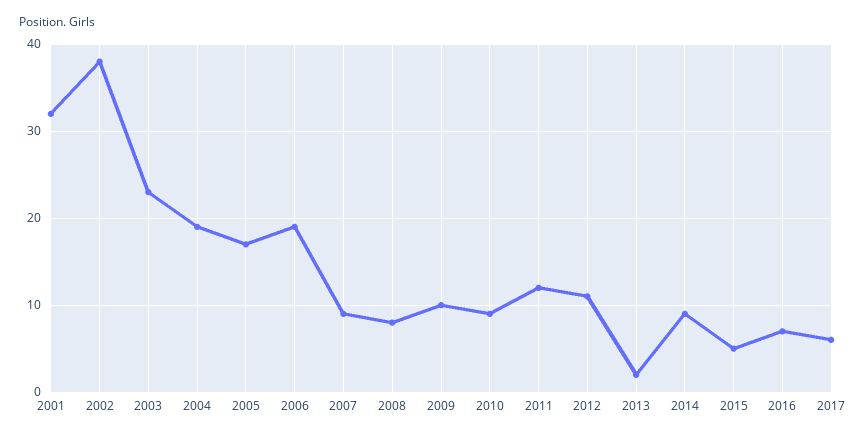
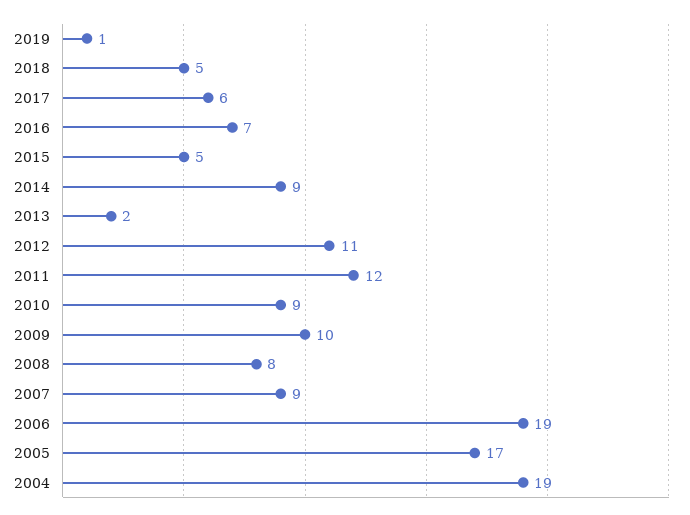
2001: 32 -> none
2002: 38 -> none
2003: 23 -> none
2019: none -> 1
2018: none -> 5

